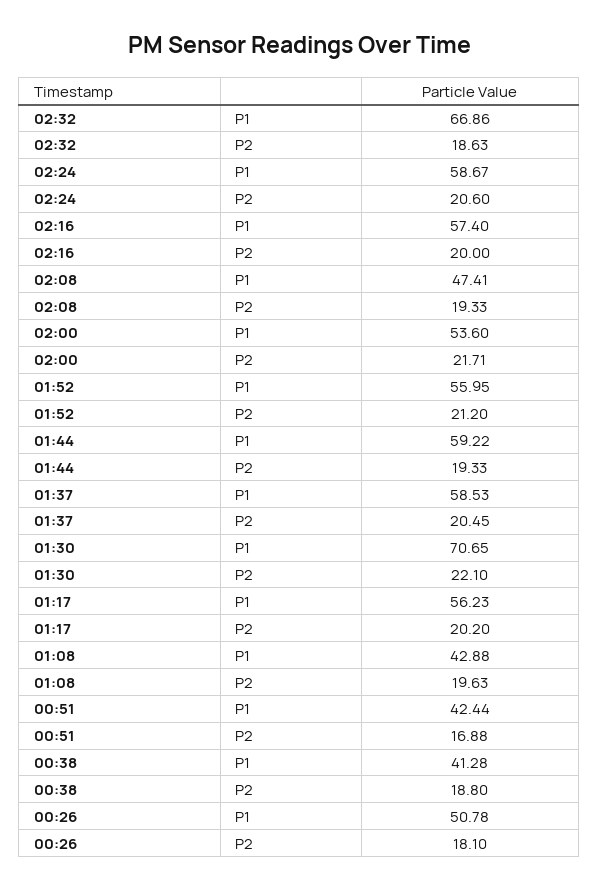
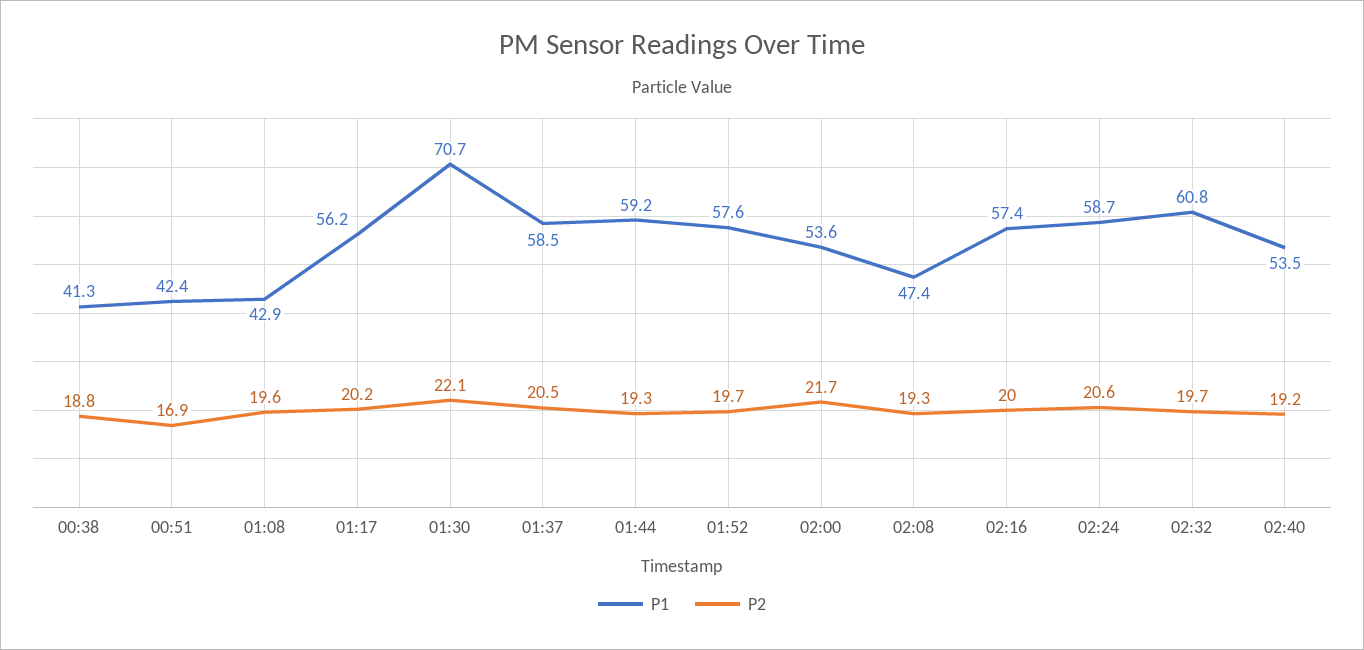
P1, 02:32: 66.86 -> 60.8
P2, 02:32: 18.63 -> 19.7
P1, 01:52: 55.95 -> 57.6
P2, 01:52: 21.2 -> 19.7
P1, 00:26: 50.78 -> none
P2, 00:26: 18.1 -> none
P1, 02:40: none -> 53.5
P2, 02:40: none -> 19.2

